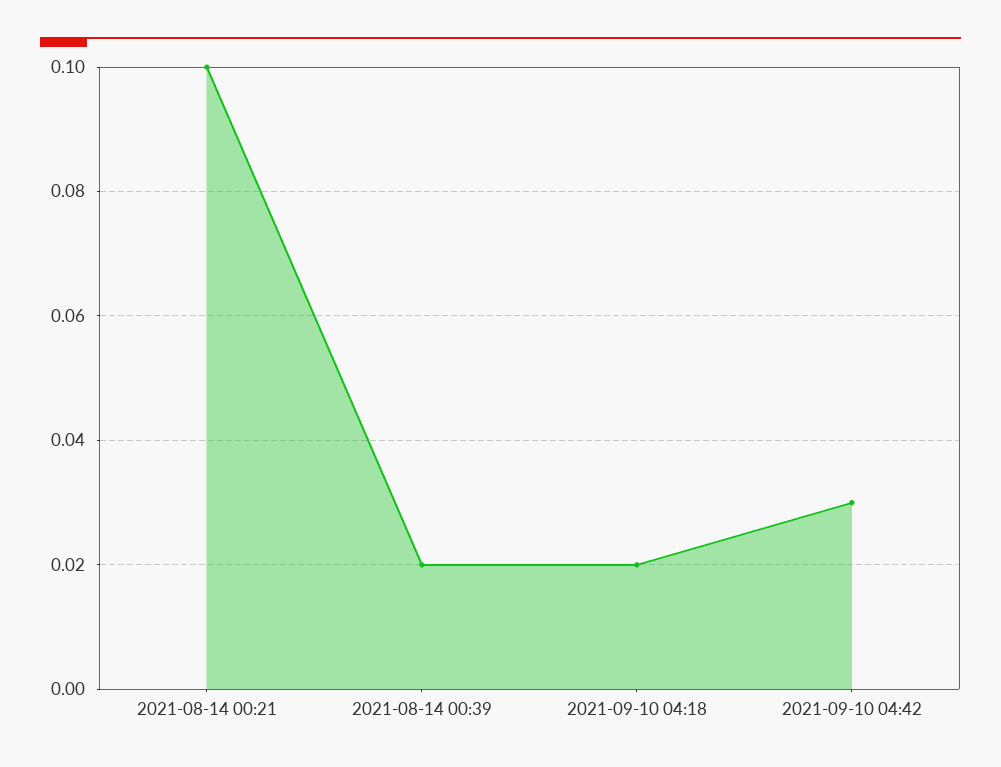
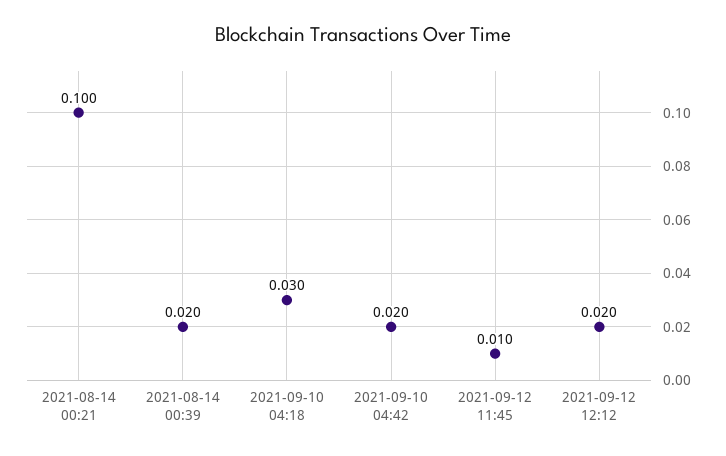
2021-09-10 04:18: 0.02 -> 0.03
2021-09-10 04:42: 0.03 -> 0.02
2021-09-12 11:45: none -> 0.01
2021-09-12 12:12: none -> 0.02

